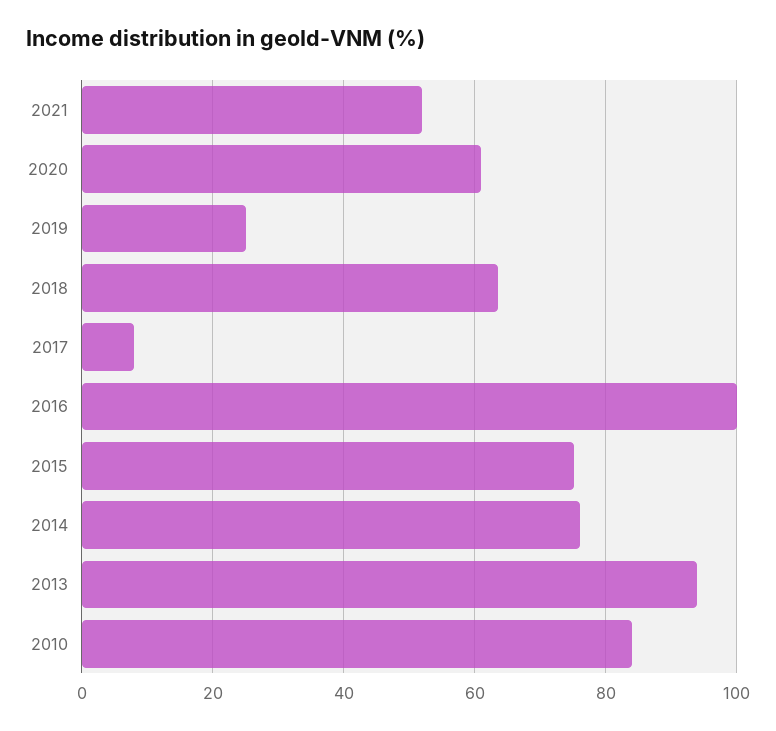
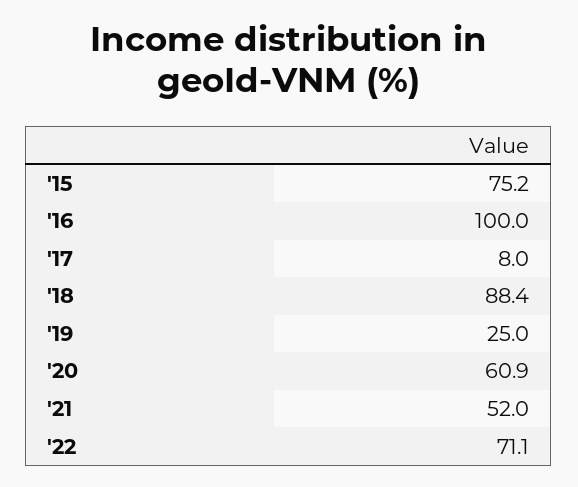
2018: 64 -> 88.4
2014: 76 -> none
2013: 94 -> none
2010: 84 -> none
'22: none -> 71.1

